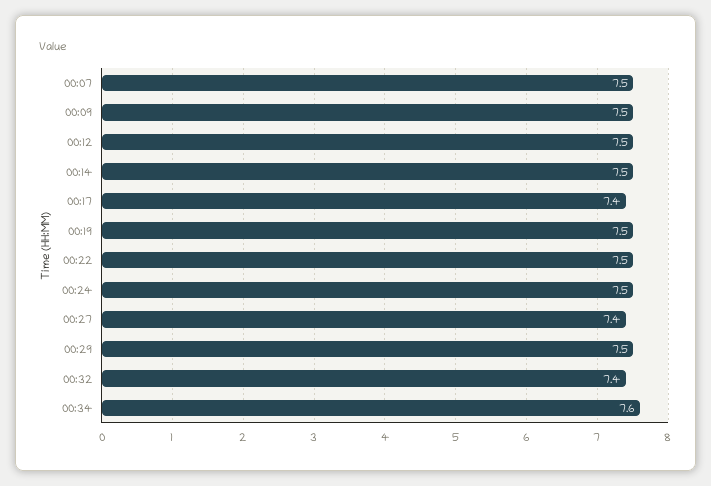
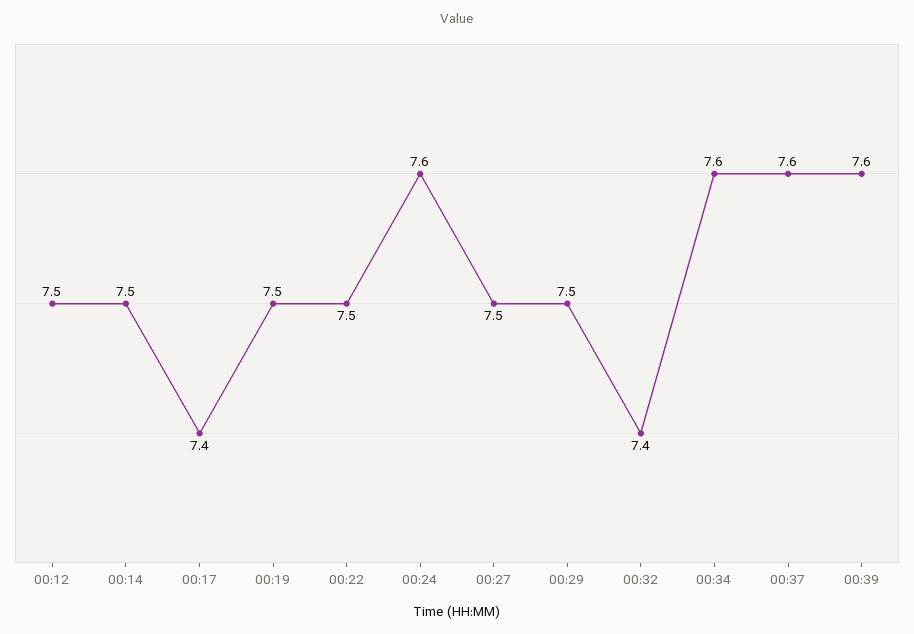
00:07: 7.5 -> none
00:09: 7.5 -> none
00:24: 7.5 -> 7.6
00:27: 7.4 -> 7.5
00:37: none -> 7.6
00:39: none -> 7.6

